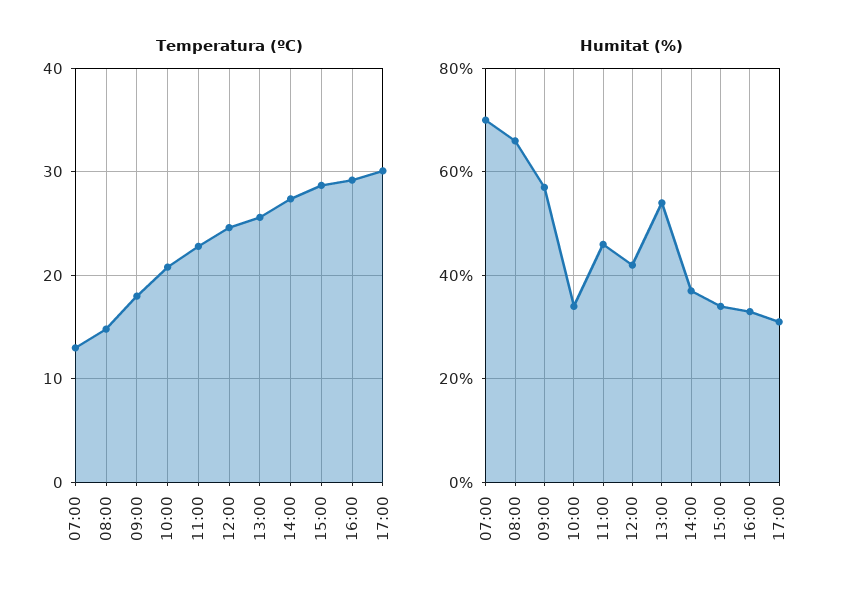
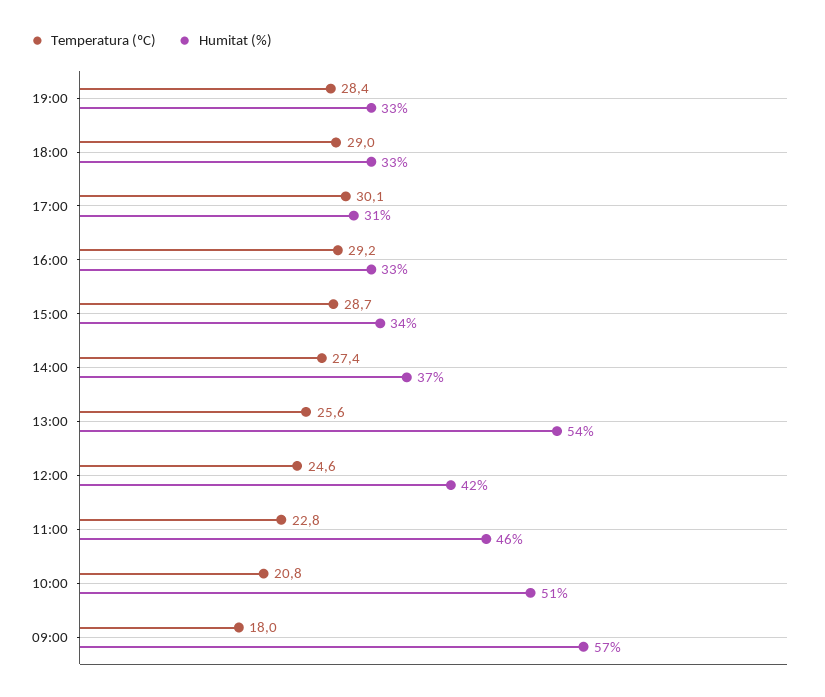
Temperatura (ºC), 07:00: 13 -> none
Temperatura (ºC), 08:00: 15 -> none
Humitat (%), 07:00: 70 -> none
Humitat (%), 08:00: 65 -> none
Humitat (%), 10:00: 35 -> 51
Temperatura (ºC), 19:00: none -> 28.4
Humitat (%), 19:00: none -> 33
Temperatura (ºC), 18:00: none -> 29
Humitat (%), 18:00: none -> 33

